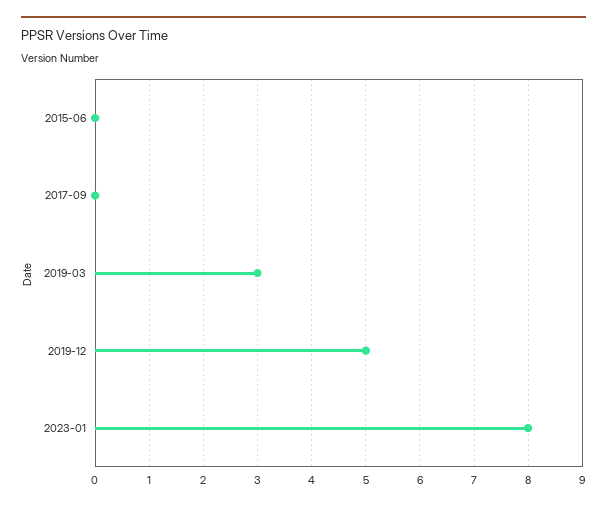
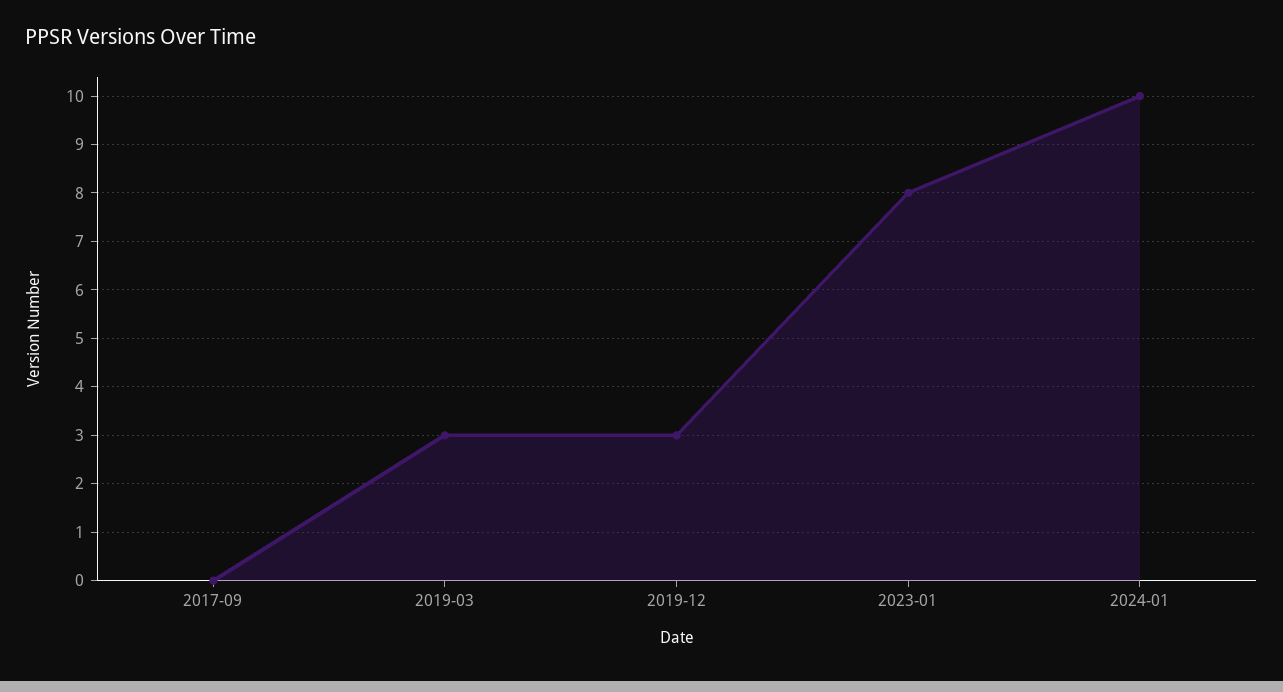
2015-06: 0 -> none
2019-12: 5 -> 3
2024-01: none -> 10

